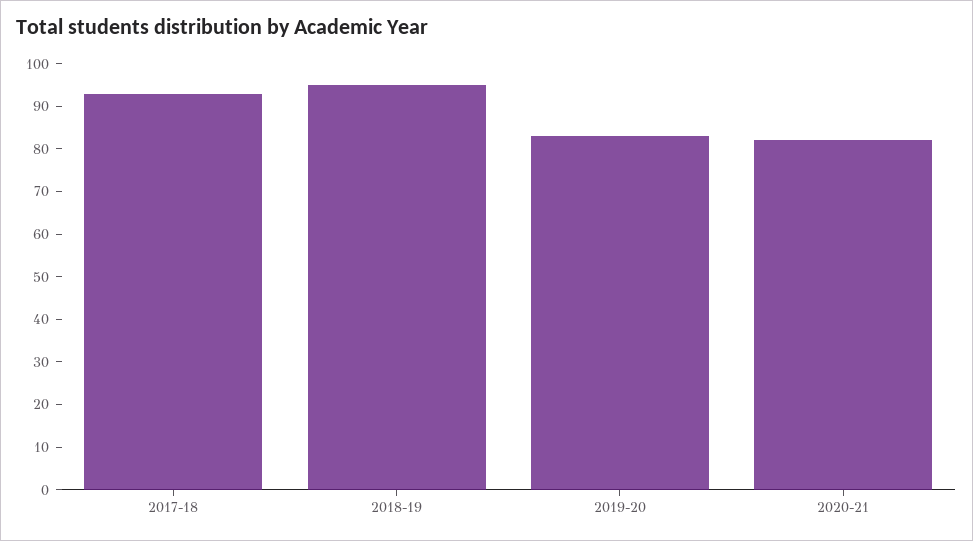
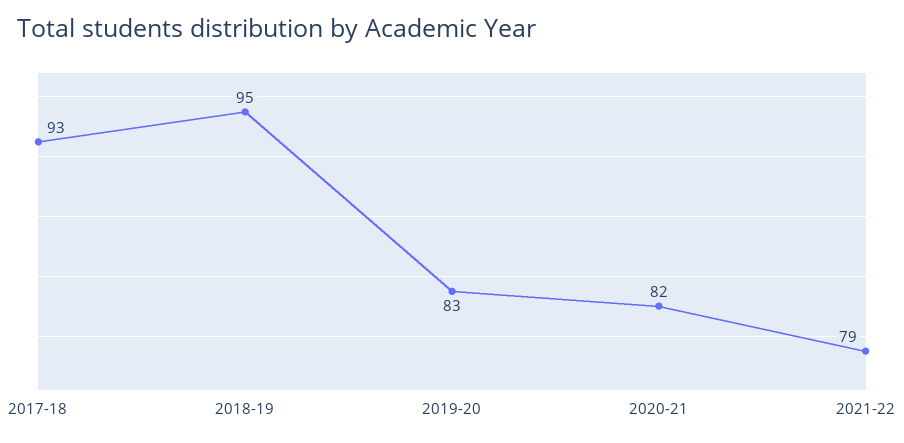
2021-22: none -> 79

